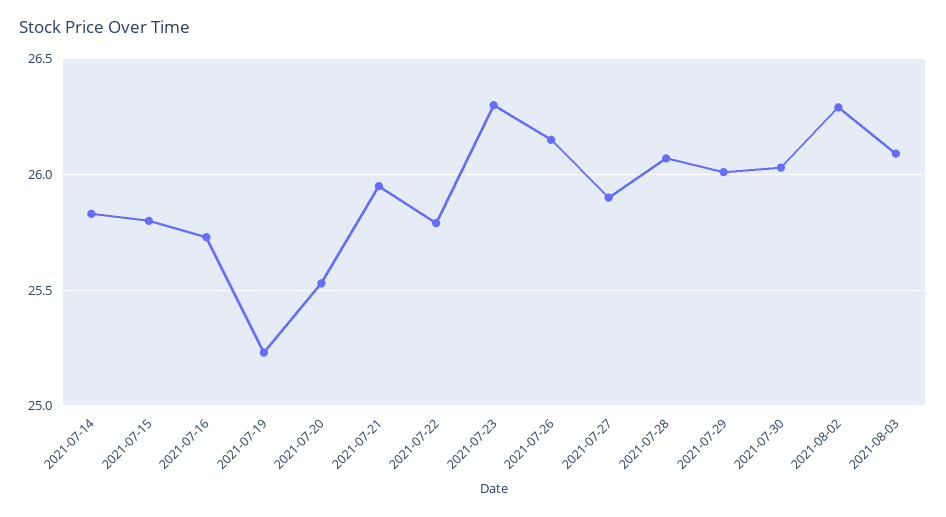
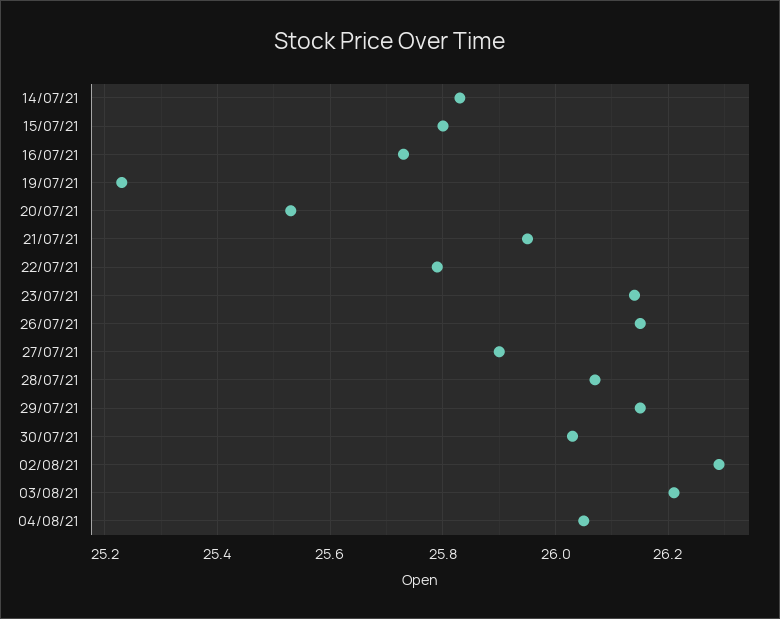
2021-07-23: 26.3 -> 26.15
2021-07-29: 26 -> 26.15
2021-08-03: 26.1 -> 26.2
04/08/21: none -> 26.05

